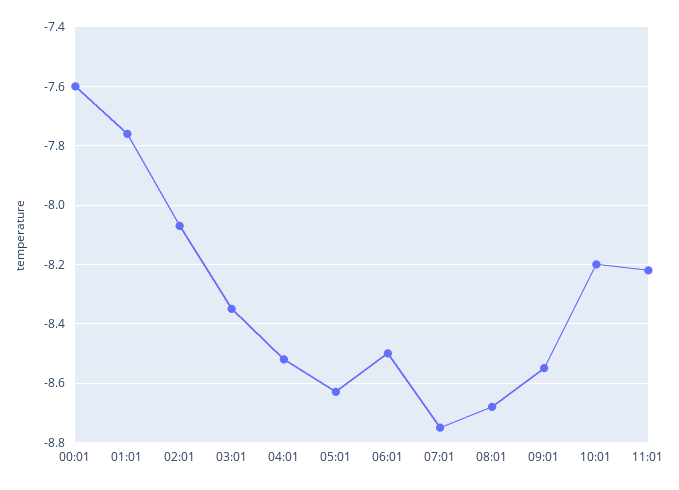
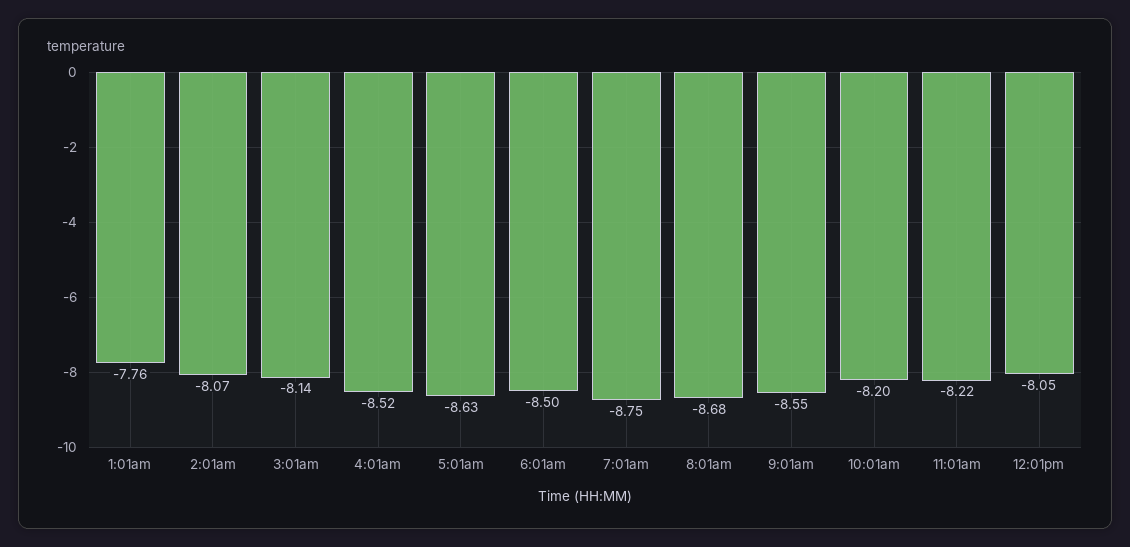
00:01: -7.6 -> none
03:01: -8.35 -> -8.14
12:01pm: none -> -8.05

